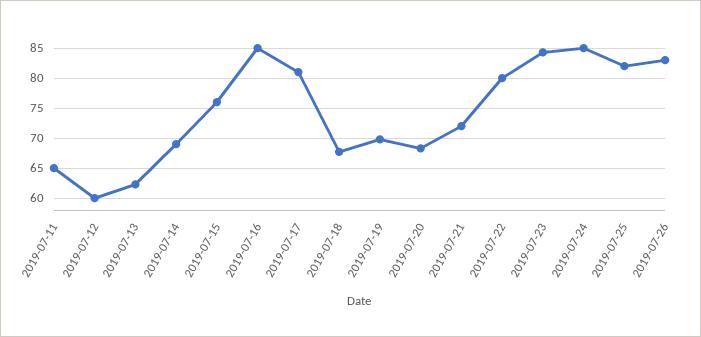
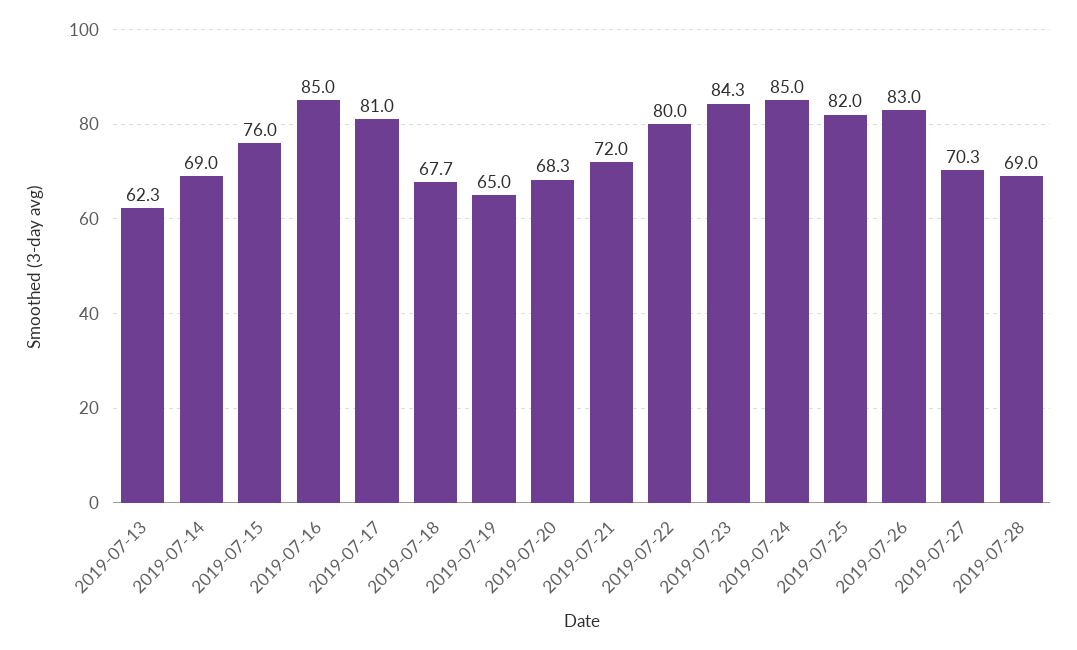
2019-07-11: 65 -> none
2019-07-12: 60 -> none
2019-07-19: 70 -> 65
2019-07-27: none -> 70.3
2019-07-28: none -> 69

